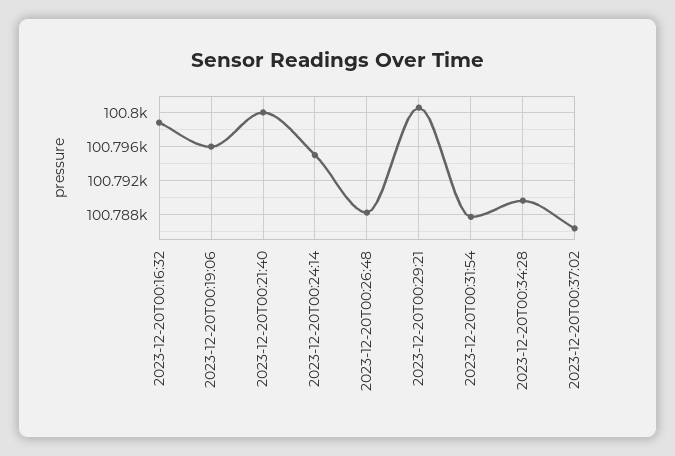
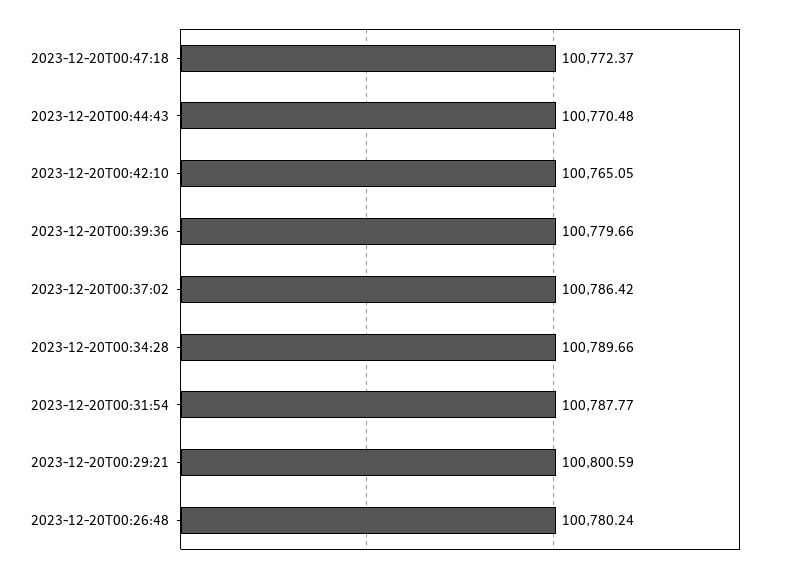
2023-12-20T00:16:32: 100799 -> none
2023-12-20T00:19:06: 100796 -> none
2023-12-20T00:21:40: 100800 -> none
2023-12-20T00:24:14: 100795 -> none
2023-12-20T00:26:48: 100788 -> 100780.24
2023-12-20T00:47:18: none -> 100772.37
2023-12-20T00:44:43: none -> 100770.48
2023-12-20T00:42:10: none -> 100765.05
2023-12-20T00:39:36: none -> 100779.66

